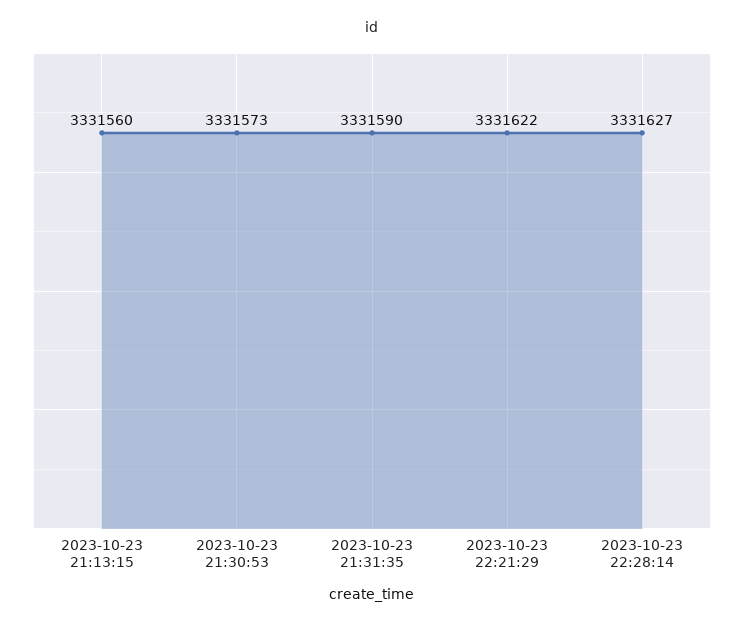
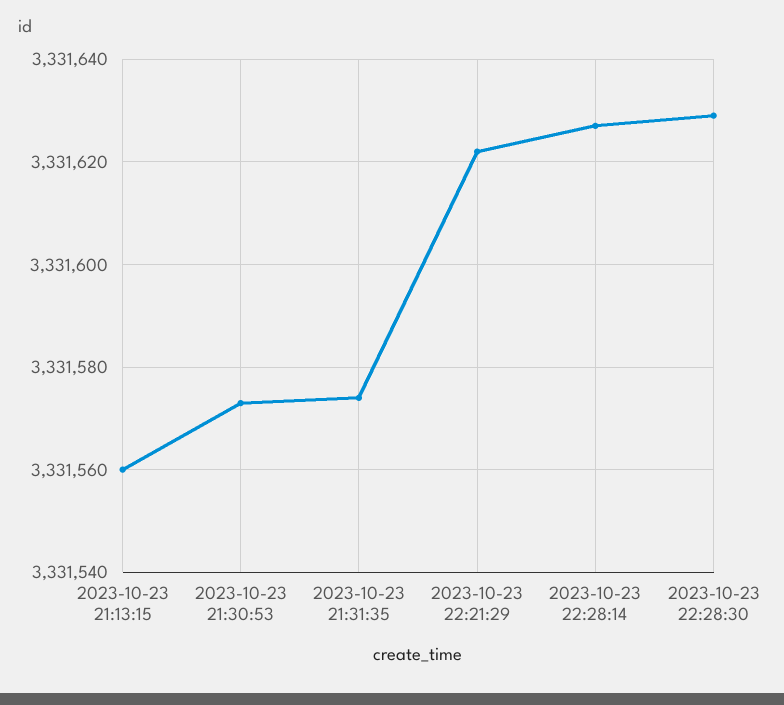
2023-10-23 21:31:35: 3331590 -> 3331575
2023-10-23 22:28:30: none -> 3331630

